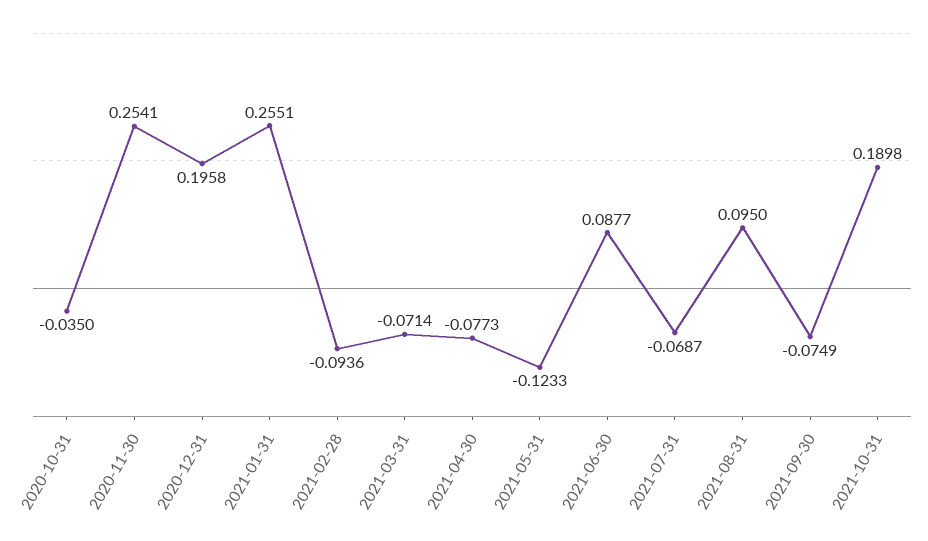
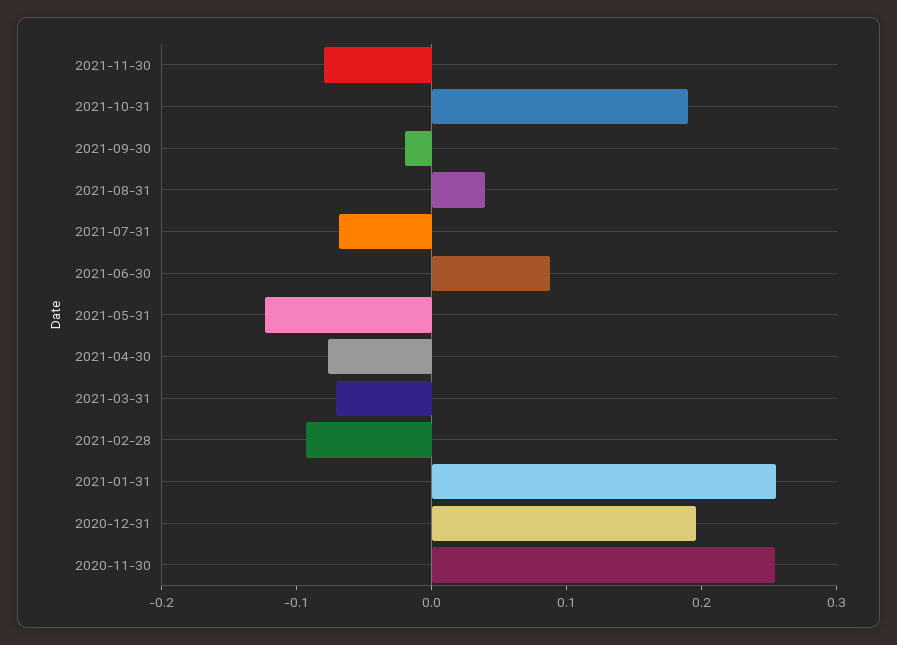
2020-10-31: -0.035 -> none
2021-08-31: 0.095 -> 0.04
2021-09-30: -0.0749 -> -0.02
2021-11-30: none -> -0.08

